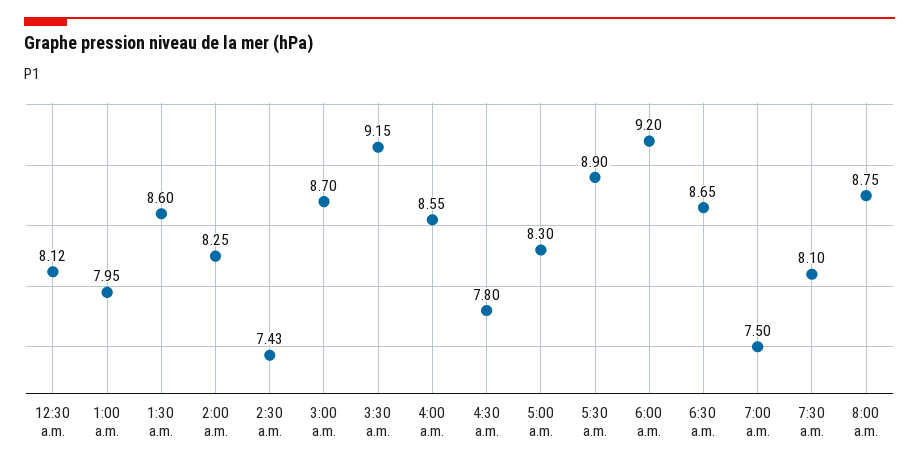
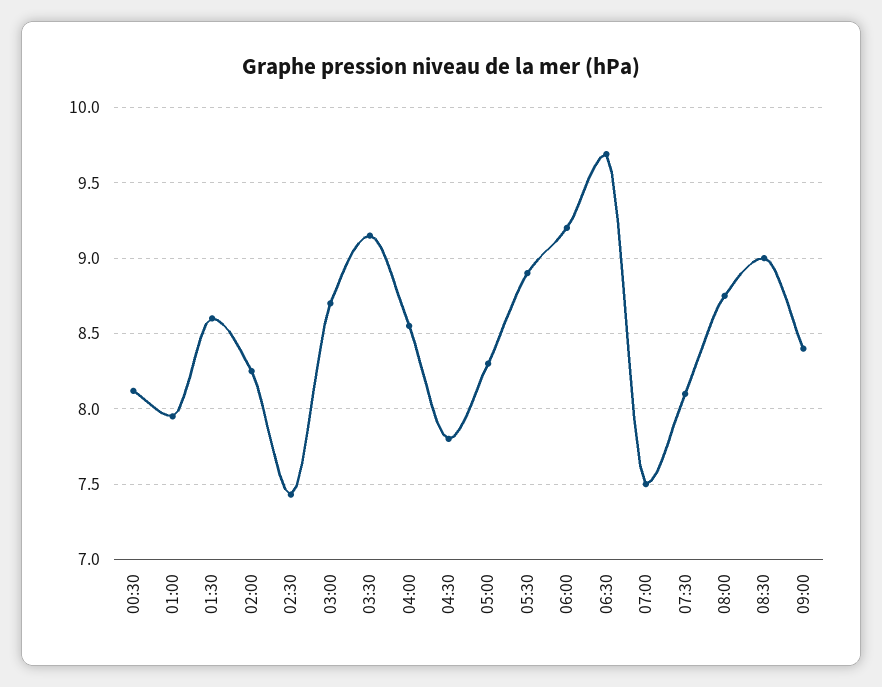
6:30 a.m.: 8.65 -> 9.7
08:30: none -> 9
09:00: none -> 8.4

